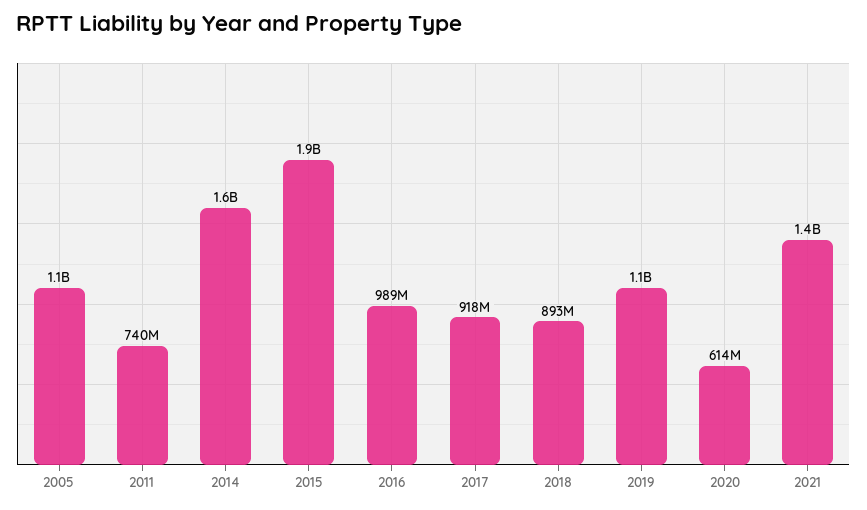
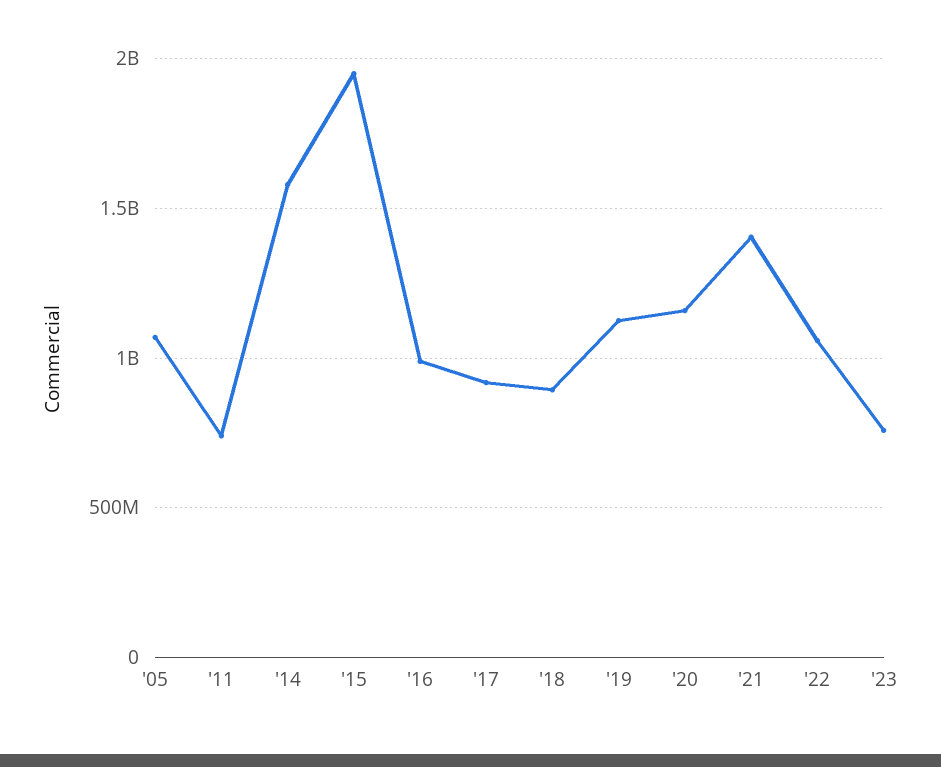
2020: 614000000 -> 1150000000
'22: none -> 1050000000
'23: none -> 750000000

